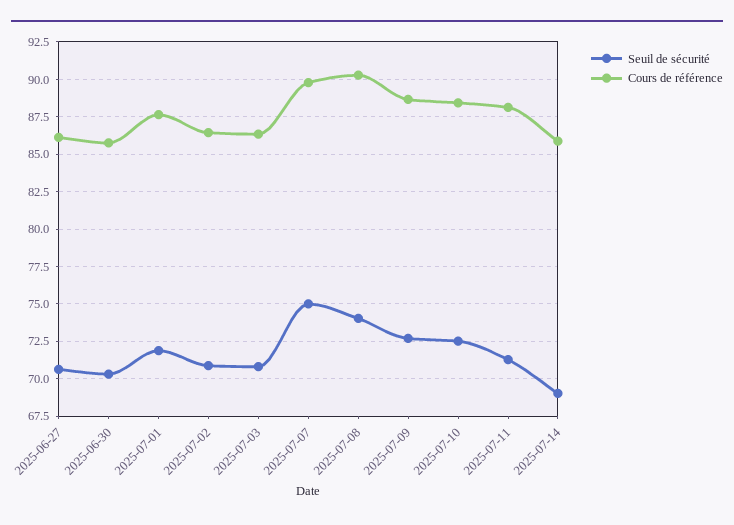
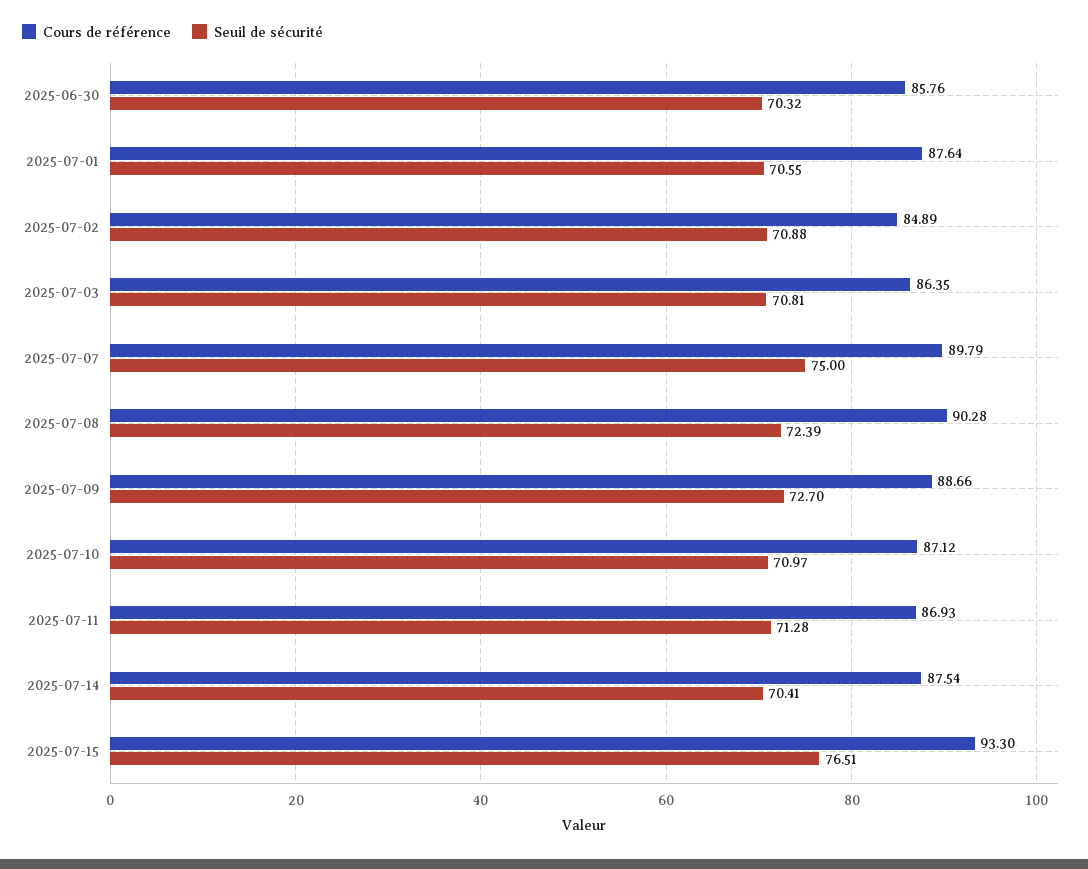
Seuil de sécurité, 2025-06-27: 70.5 -> none
Cours de référence, 2025-06-27: 86 -> none
Seuil de sécurité, 2025-07-01: 72 -> 70.55
Cours de référence, 2025-07-02: 86.5 -> 84.89
Seuil de sécurité, 2025-07-08: 74 -> 72.39
Seuil de sécurité, 2025-07-10: 72.5 -> 70.97
Cours de référence, 2025-07-10: 88.5 -> 87.12
Cours de référence, 2025-07-11: 88 -> 86.93
Seuil de sécurité, 2025-07-14: 69 -> 70.41
Cours de référence, 2025-07-14: 86 -> 87.54
Cours de référence, 2025-07-15: none -> 93.3
Seuil de sécurité, 2025-07-15: none -> 76.51

